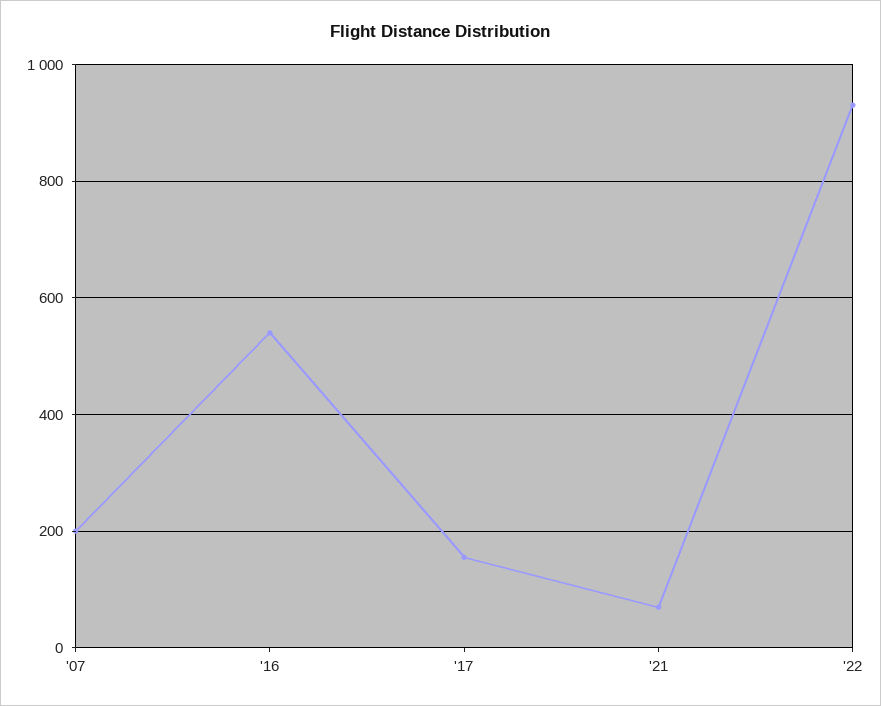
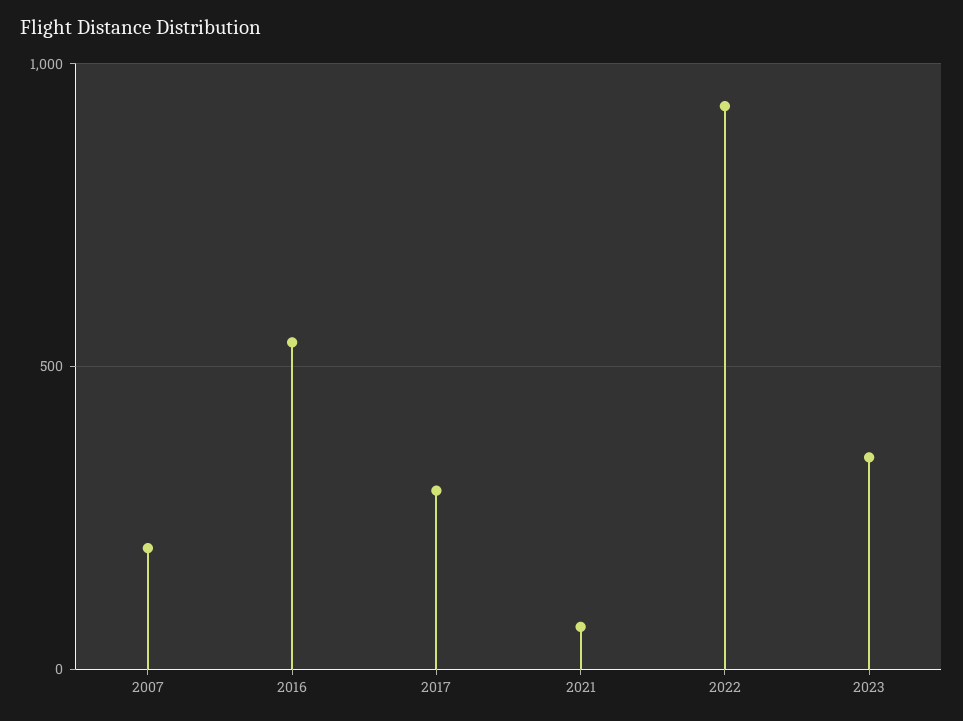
'17: 160 -> 300
2023: none -> 350

